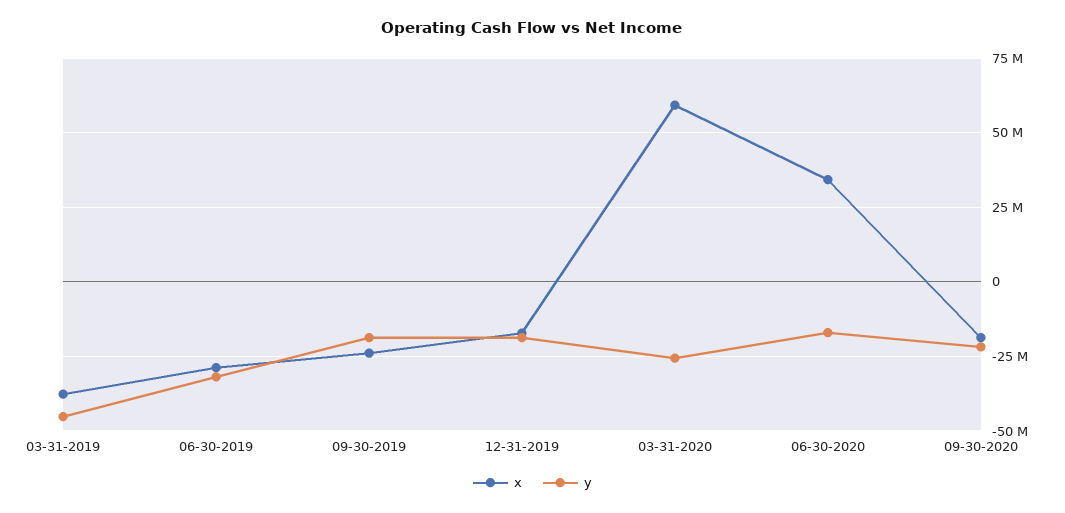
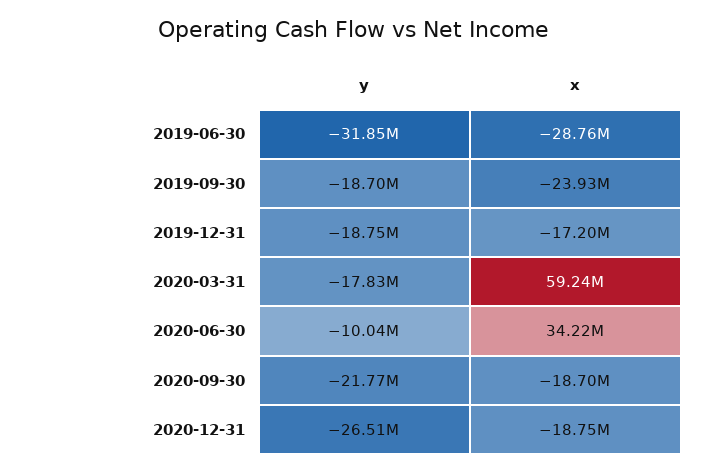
x, 03-31-2019: -37500000 -> none
y, 03-31-2019: -45000000 -> none
y, 03-31-2020: -25000000 -> -17830000
y, 06-30-2020: -17500000 -> -10040000
y, 2020-12-31: none -> -26510000
x, 2020-12-31: none -> -18750000

